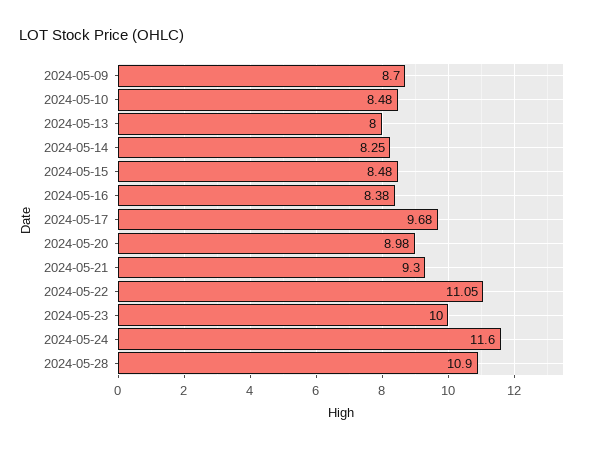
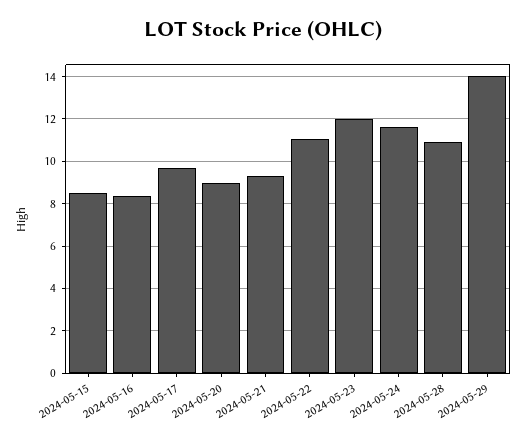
2024-05-09: 8.7 -> none
2024-05-10: 8.48 -> none
2024-05-13: 8 -> none
2024-05-14: 8.25 -> none
2024-05-23: 10 -> 12
2024-05-29: none -> 14

